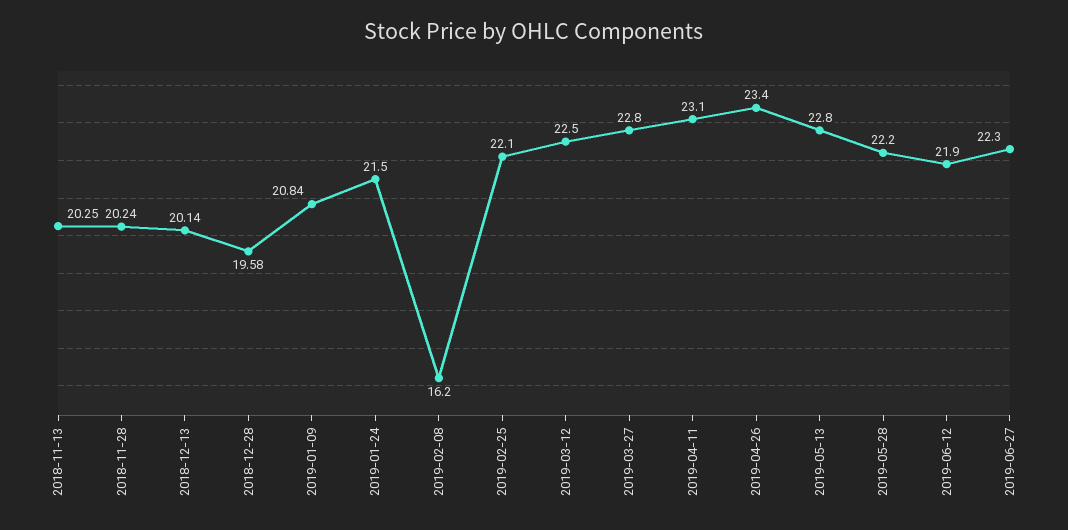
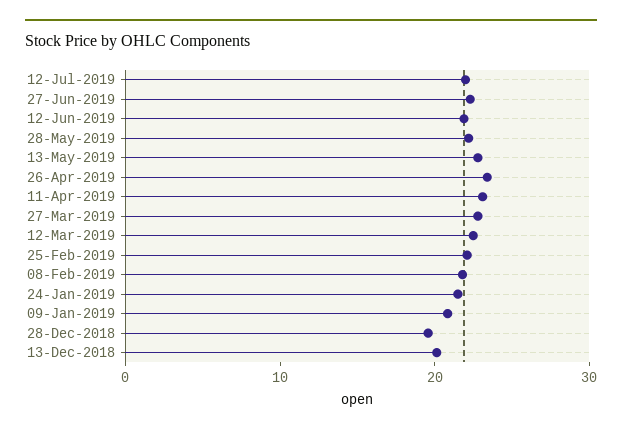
2018-11-13: 20.25 -> none
2018-11-28: 20.24 -> none
2019-02-08: 16.2 -> 22
12-Jul-2019: none -> 22

